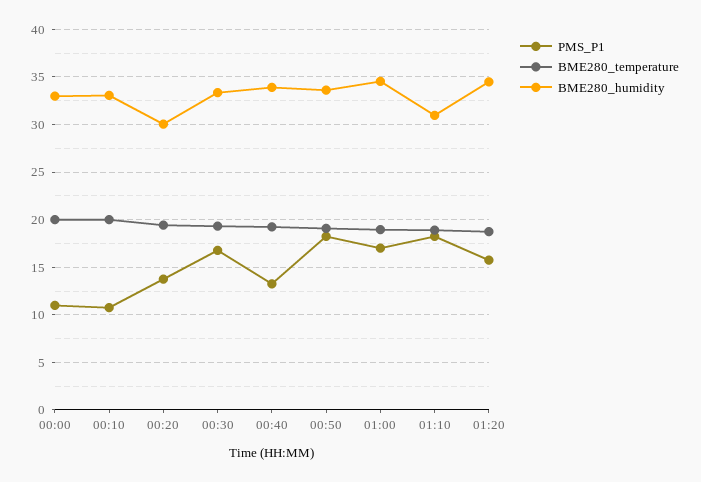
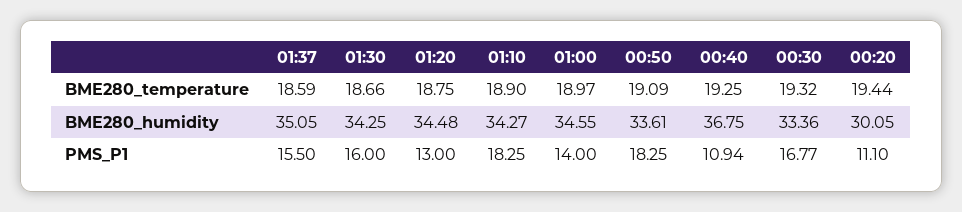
PMS_P1, 00:00: 11 -> none
BME280_temperature, 00:00: 20 -> none
BME280_humidity, 00:00: 33 -> none
PMS_P1, 00:10: 11 -> none
BME280_temperature, 00:10: 20 -> none
BME280_humidity, 00:10: 33 -> none
PMS_P1, 00:20: 14 -> 11.1
PMS_P1, 00:40: 13 -> 10.94
BME280_humidity, 00:40: 34 -> 36.75
PMS_P1, 01:00: 17 -> 14
BME280_humidity, 01:10: 31 -> 34.27
PMS_P1, 01:20: 16 -> 13
BME280_temperature, 01:37: none -> 18.59
BME280_temperature, 01:30: none -> 18.66
BME280_humidity, 01:37: none -> 35.05
BME280_humidity, 01:30: none -> 34.25
PMS_P1, 01:37: none -> 15.5
PMS_P1, 01:30: none -> 16

